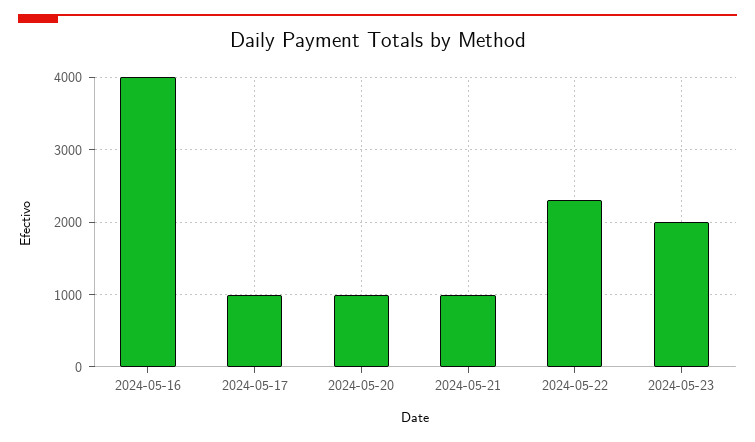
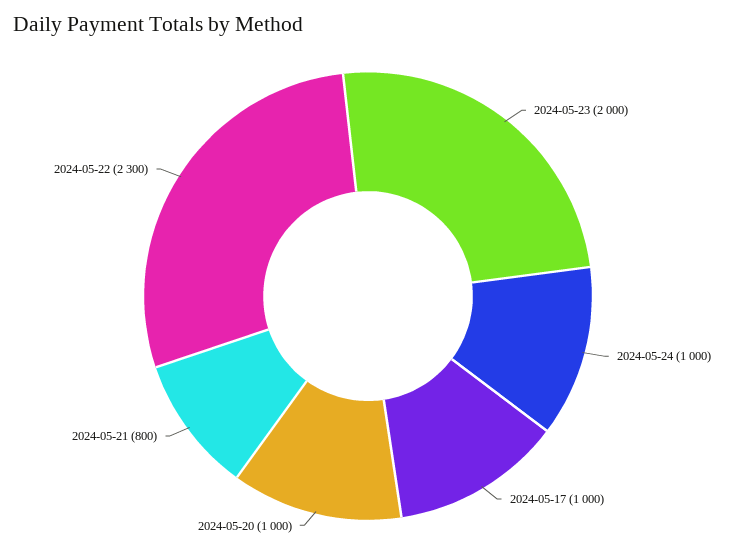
2024-05-16: 4000 -> none
2024-05-21: 1000 -> 800
2024-05-24: none -> 1000

